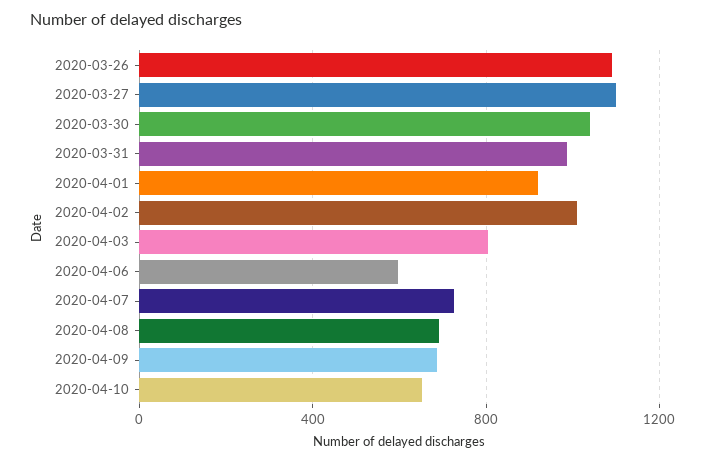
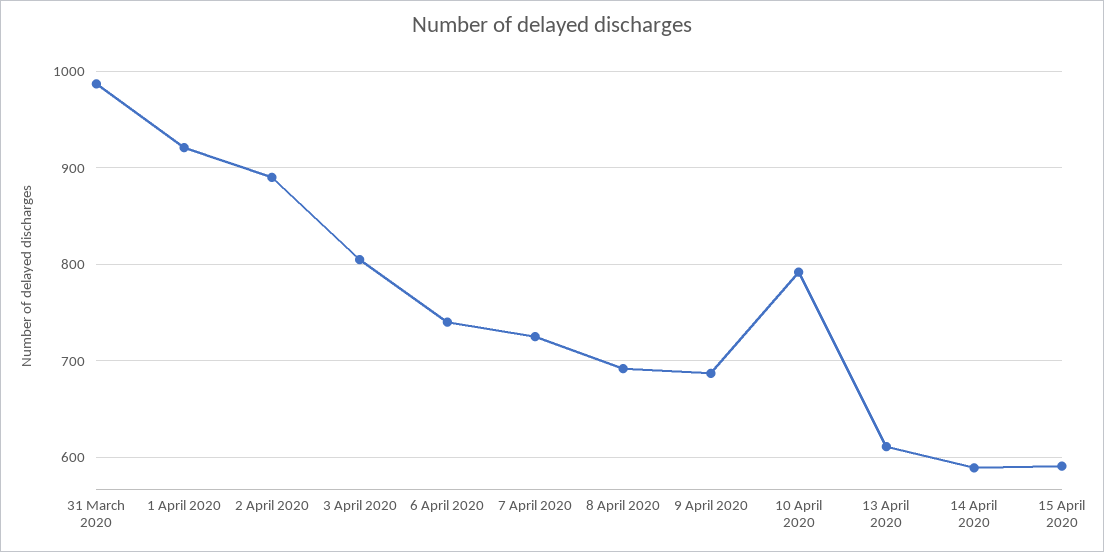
2020-03-26: 1100 -> none
2020-03-27: 1100 -> none
2020-03-30: 1050 -> none
2020-04-02: 1000 -> 890
2020-04-06: 600 -> 740
2020-04-10: 650 -> 790
13 April 2020: none -> 610
14 April 2020: none -> 590
15 April 2020: none -> 590

